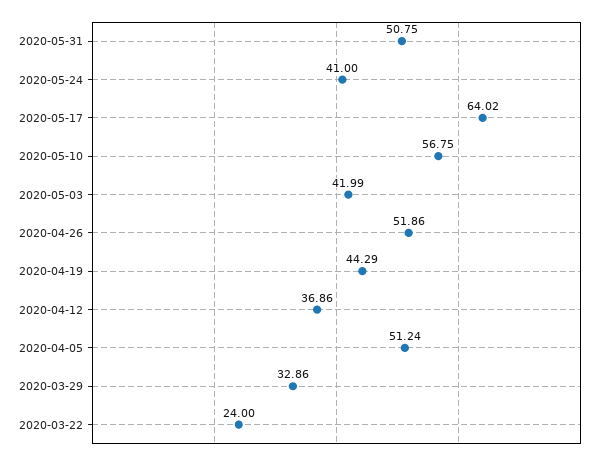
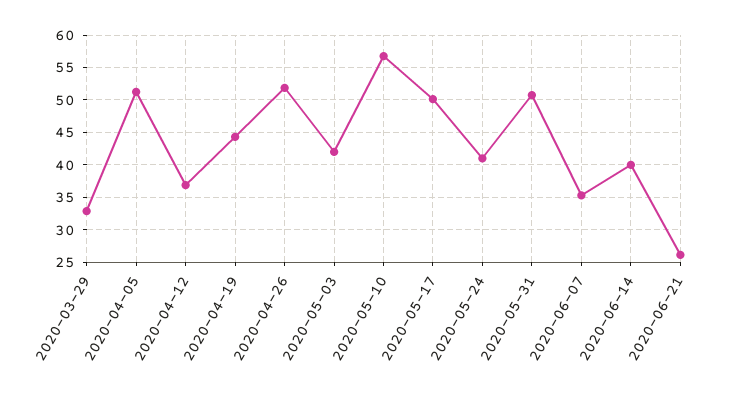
2020-05-17: 64.02 -> 50
2020-03-22: 24 -> none
2020-06-07: none -> 35
2020-06-14: none -> 40
2020-06-21: none -> 26

